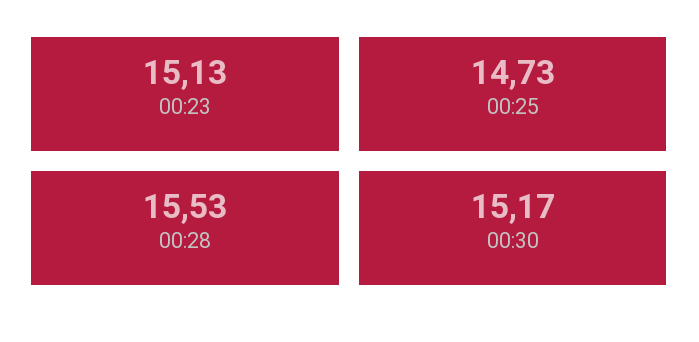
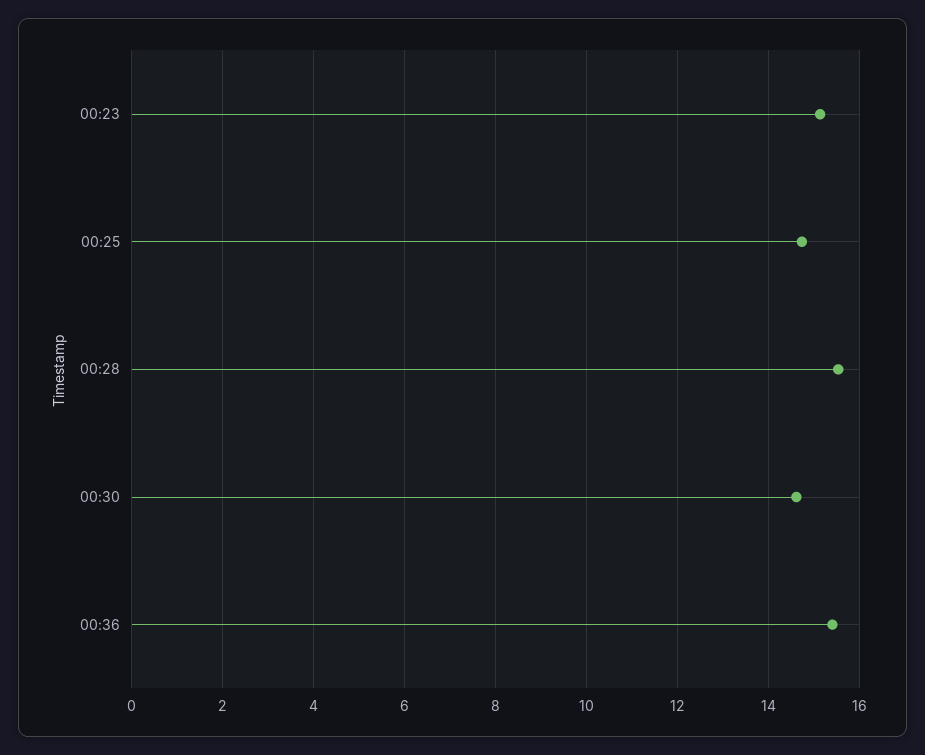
00:30: 15.17 -> 14.6
00:36: none -> 15.4

